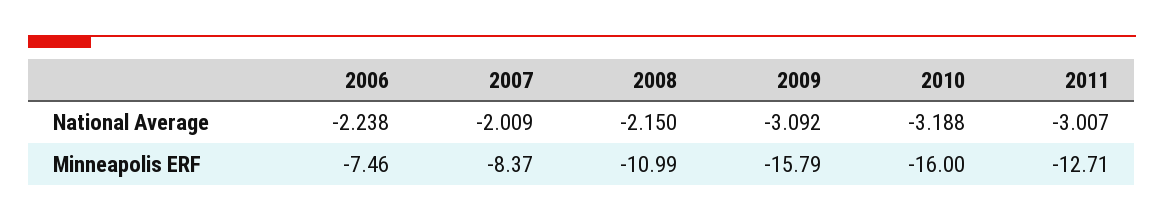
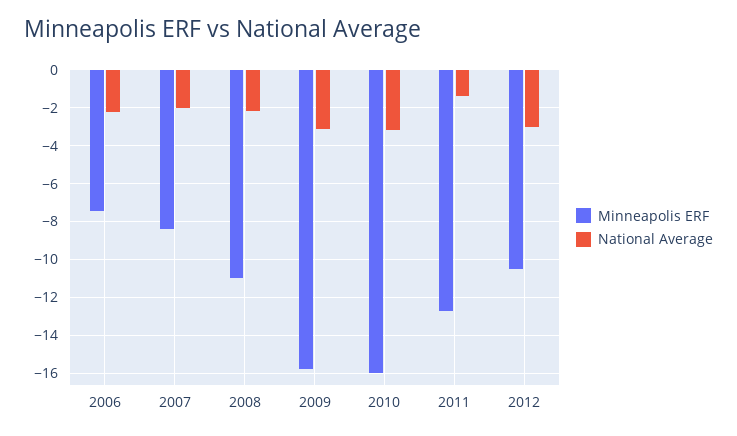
National Average, 2011: -3.007 -> -1.5
Minneapolis ERF, 2012: none -> -10.5
National Average, 2012: none -> -3

